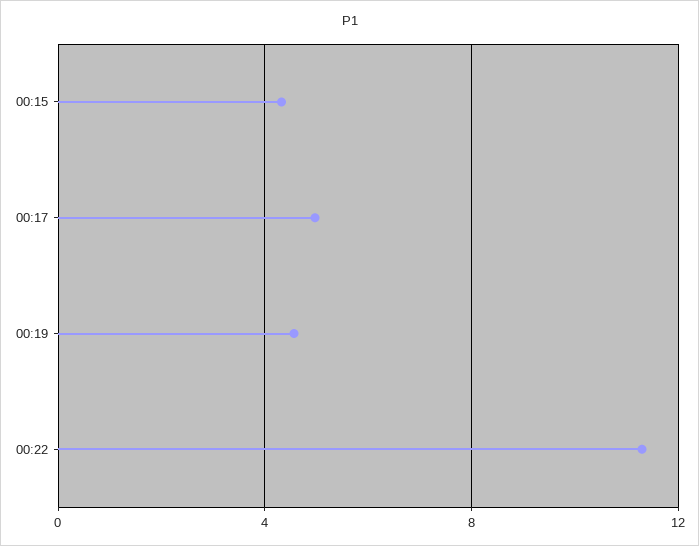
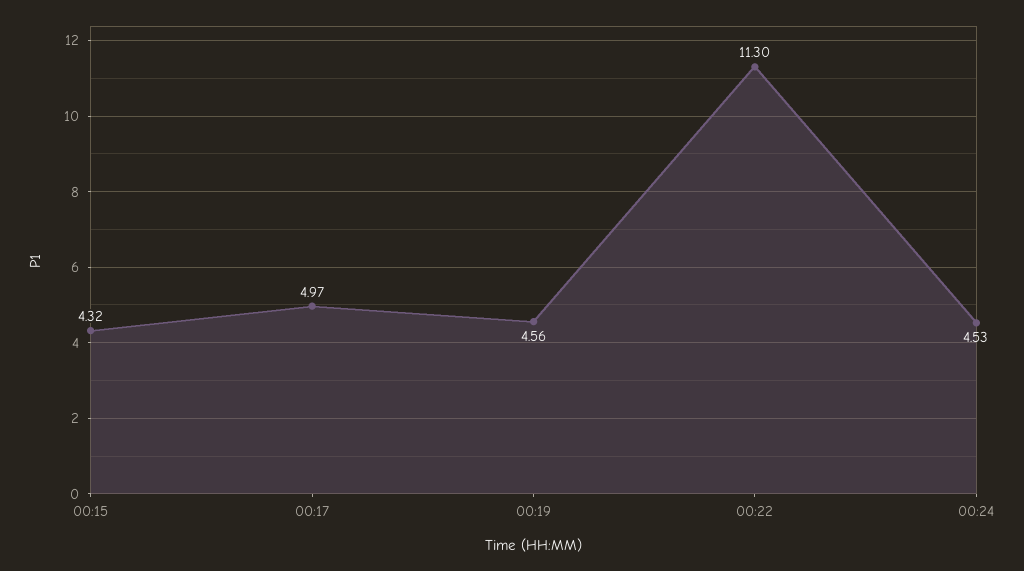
00:24: none -> 4.53

